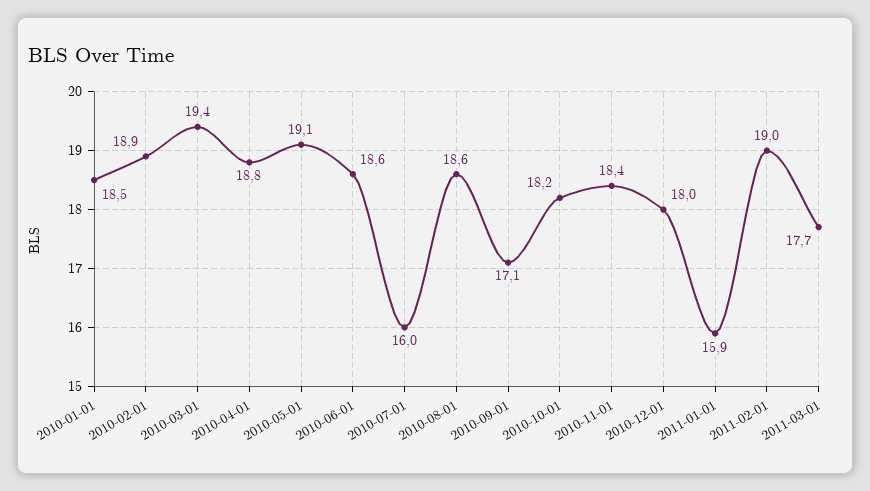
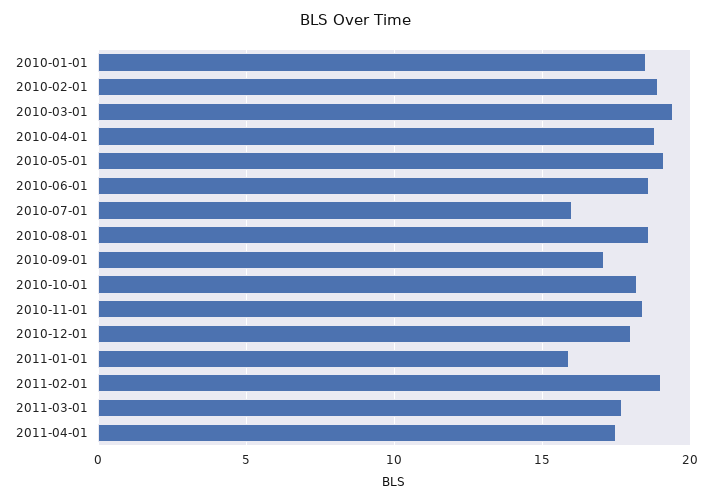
2011-04-01: none -> 17.5

